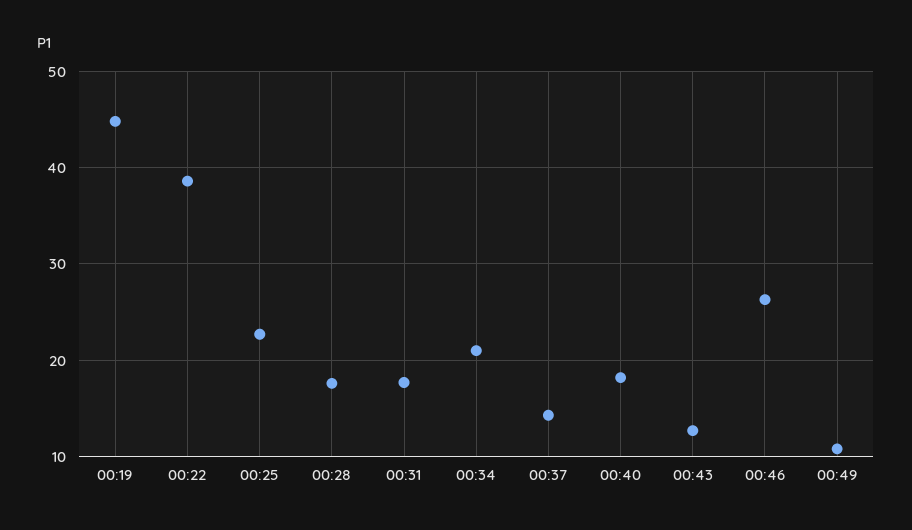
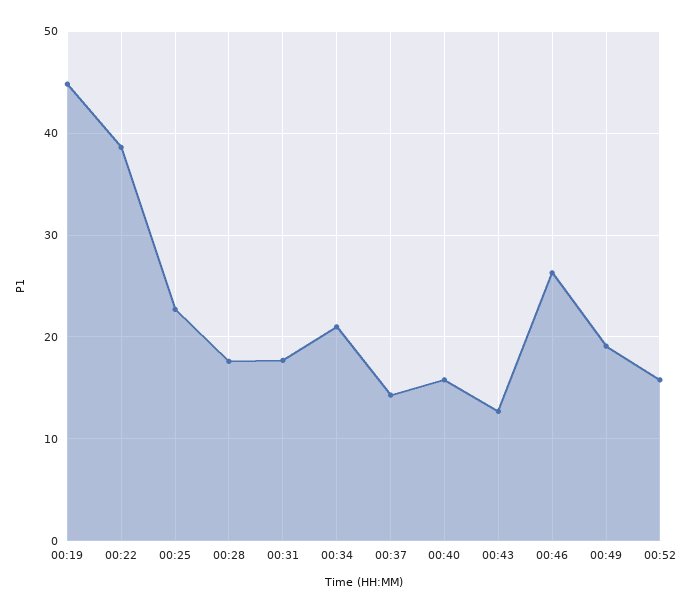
00:40: 18 -> 16
00:49: 11 -> 19
00:52: none -> 16

